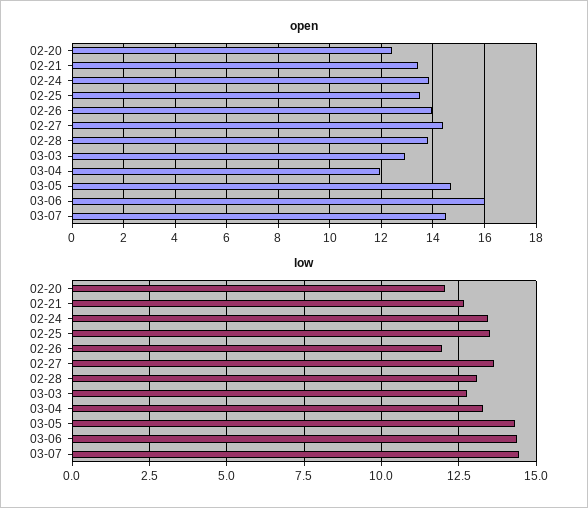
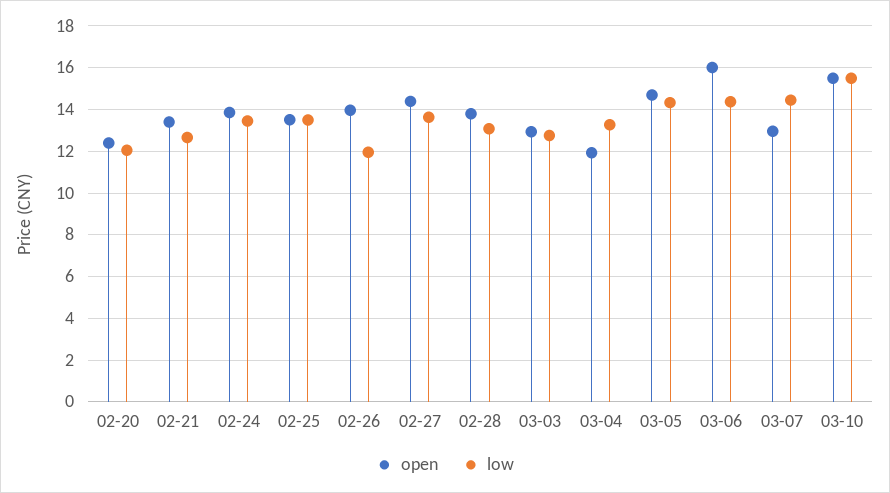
open, 03-07: 14.5 -> 13
open, 03-10: none -> 15.5
low, 03-10: none -> 15.5

